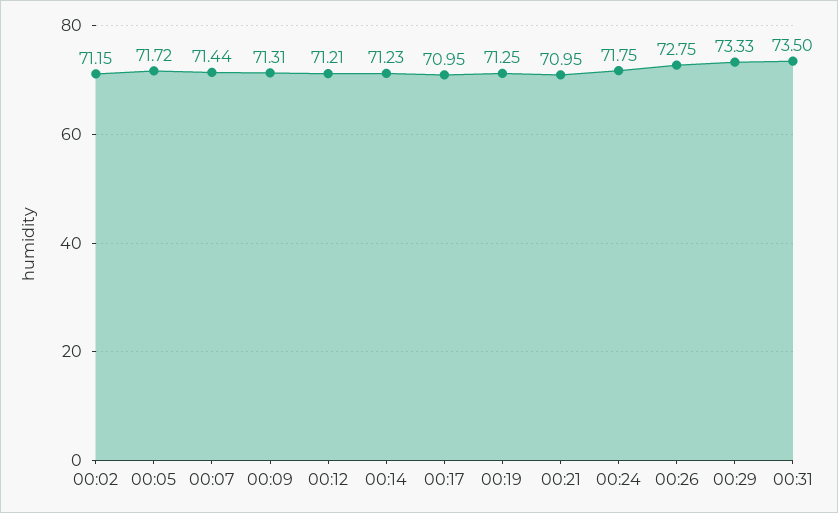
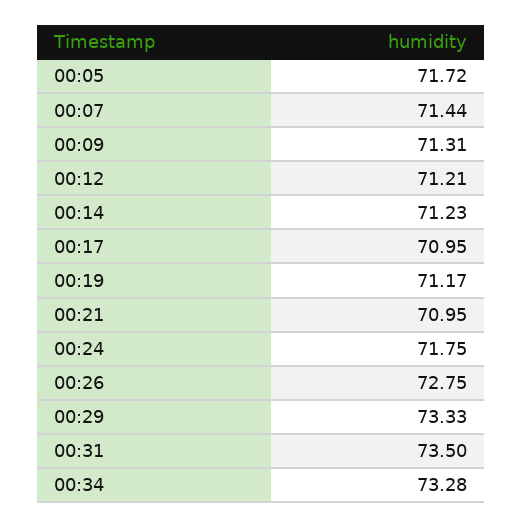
00:02: 71.15 -> none
00:19: 71.25 -> 71.17
00:34: none -> 73.28

